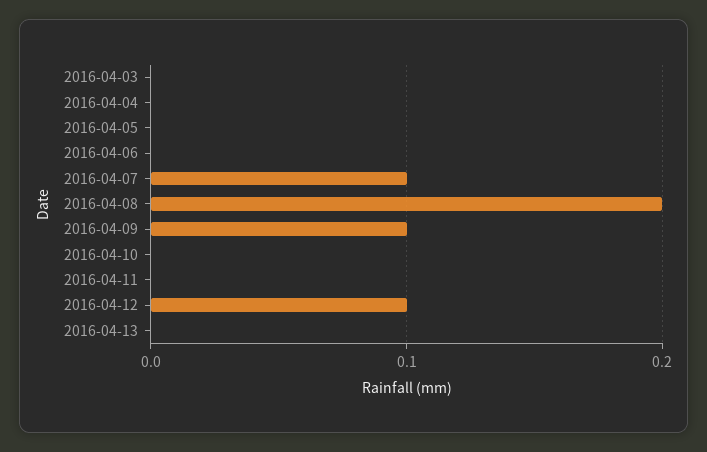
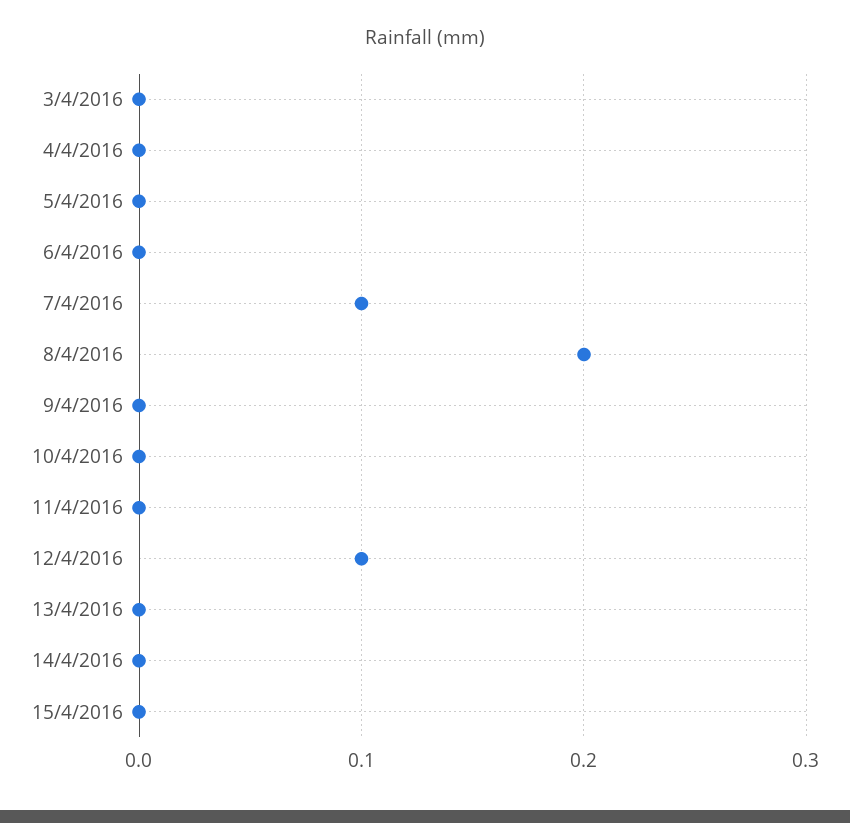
2016-04-09: 0.1 -> 0
14/4/2016: none -> 0
15/4/2016: none -> 0

